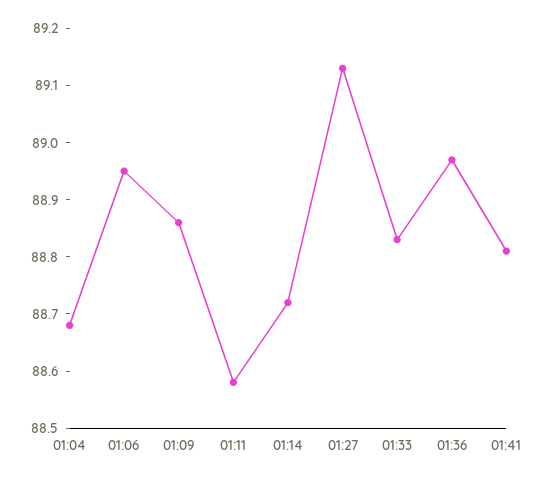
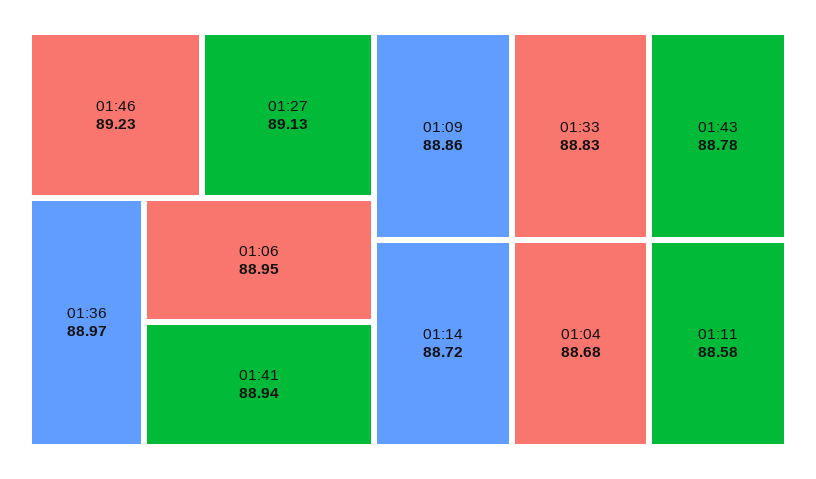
01:41: 88.8 -> 88.94
01:46: none -> 89.23
01:43: none -> 88.78

